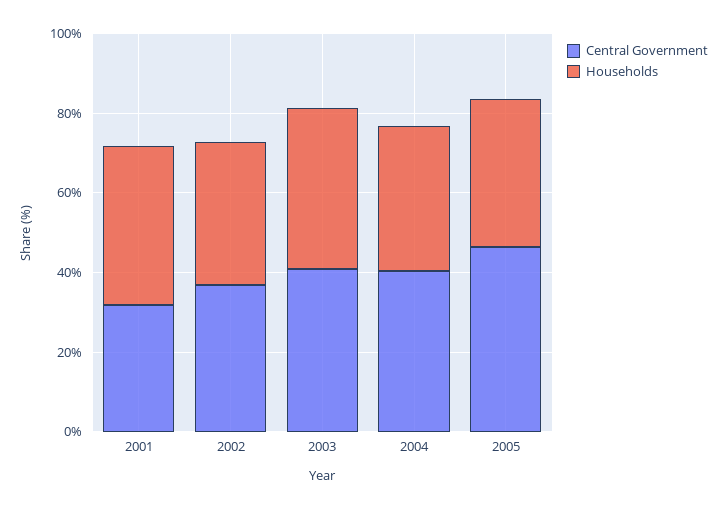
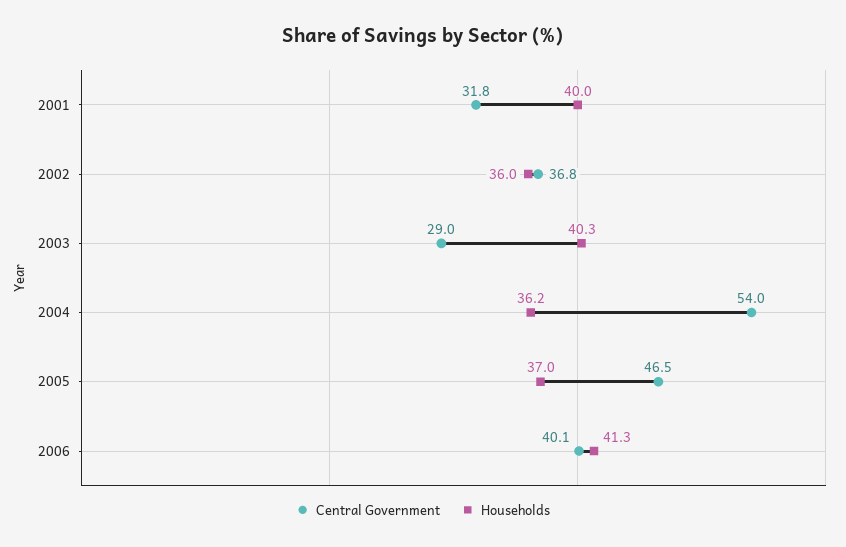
Central Government, 2003: 40 -> 29
Central Government, 2004: 40 -> 54
Central Government, 2006: none -> 40.1
Households, 2006: none -> 41.3

